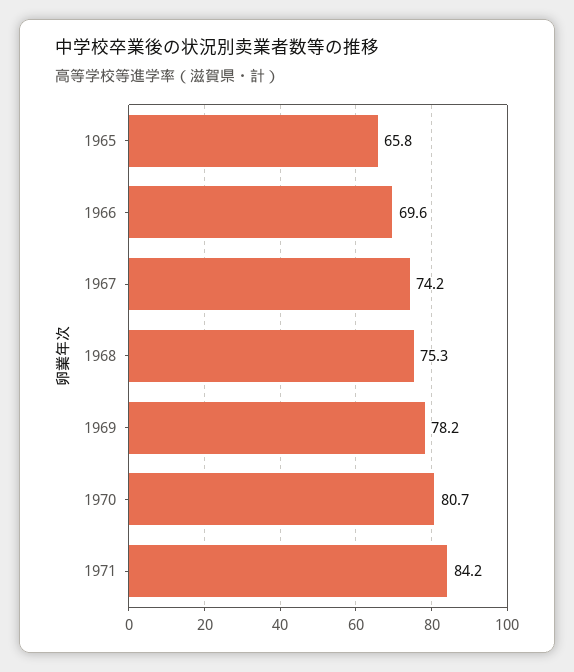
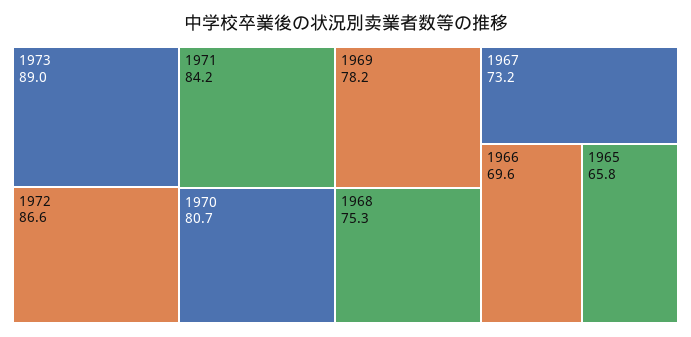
1967: 74.2 -> 73.2
1973: none -> 89
1972: none -> 86.6

